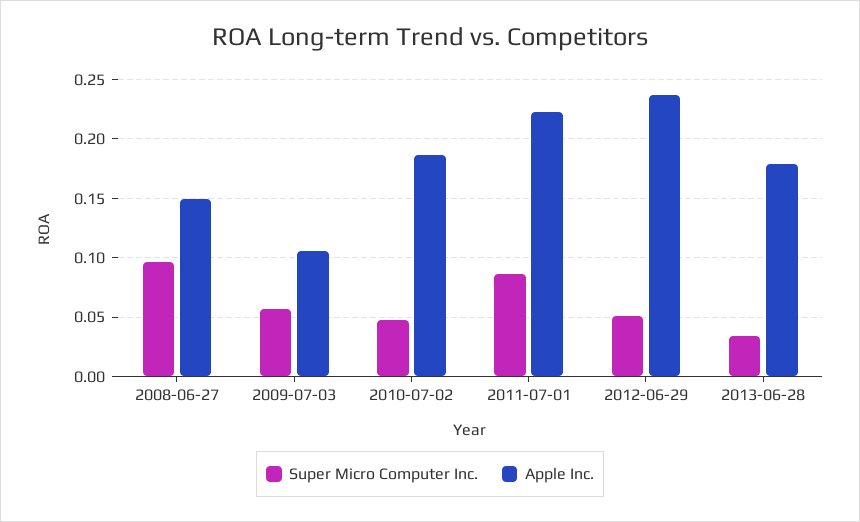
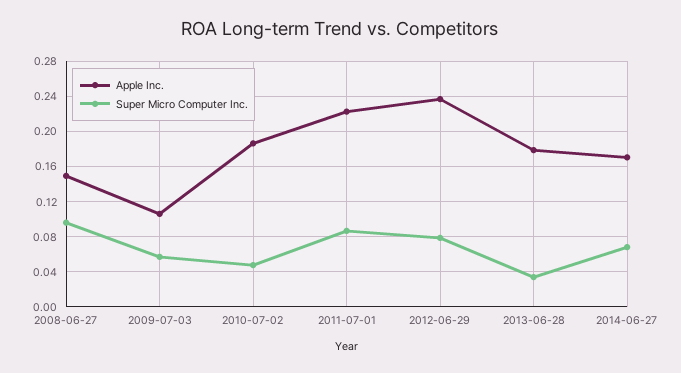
Super Micro Computer Inc., 2012-06-29: 0.05 -> 0.08
Apple Inc., 2014-06-27: none -> 0.17
Super Micro Computer Inc., 2014-06-27: none -> 0.07

